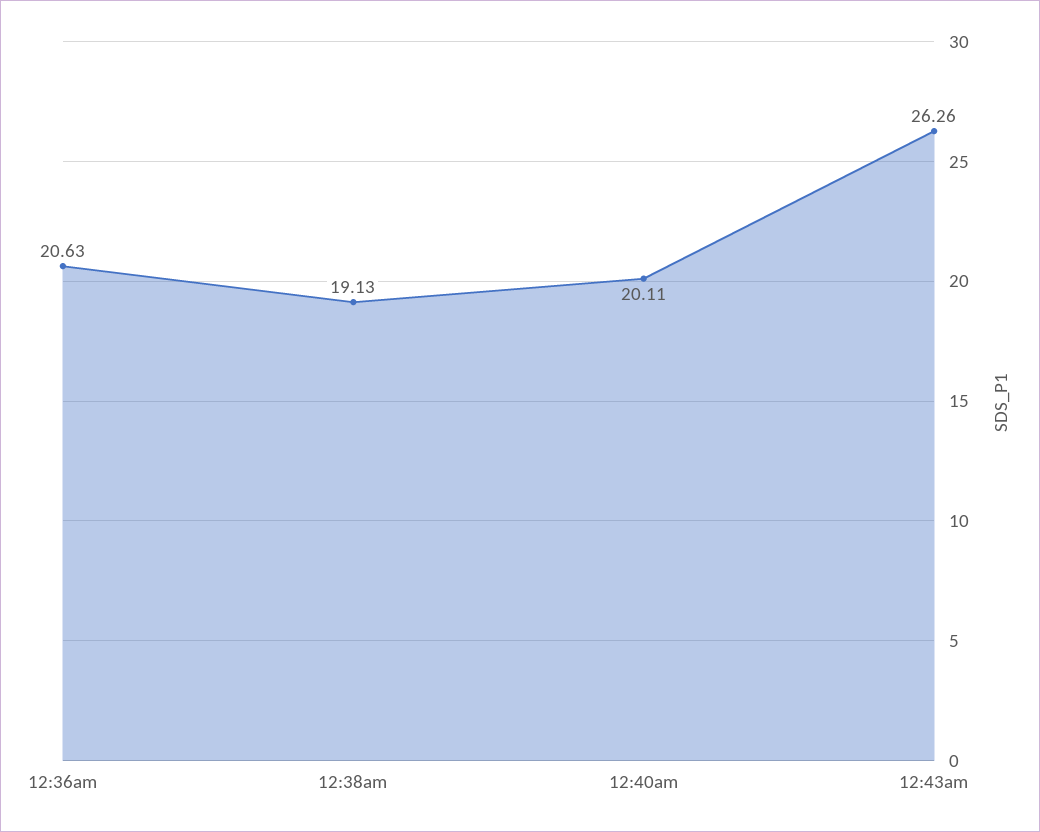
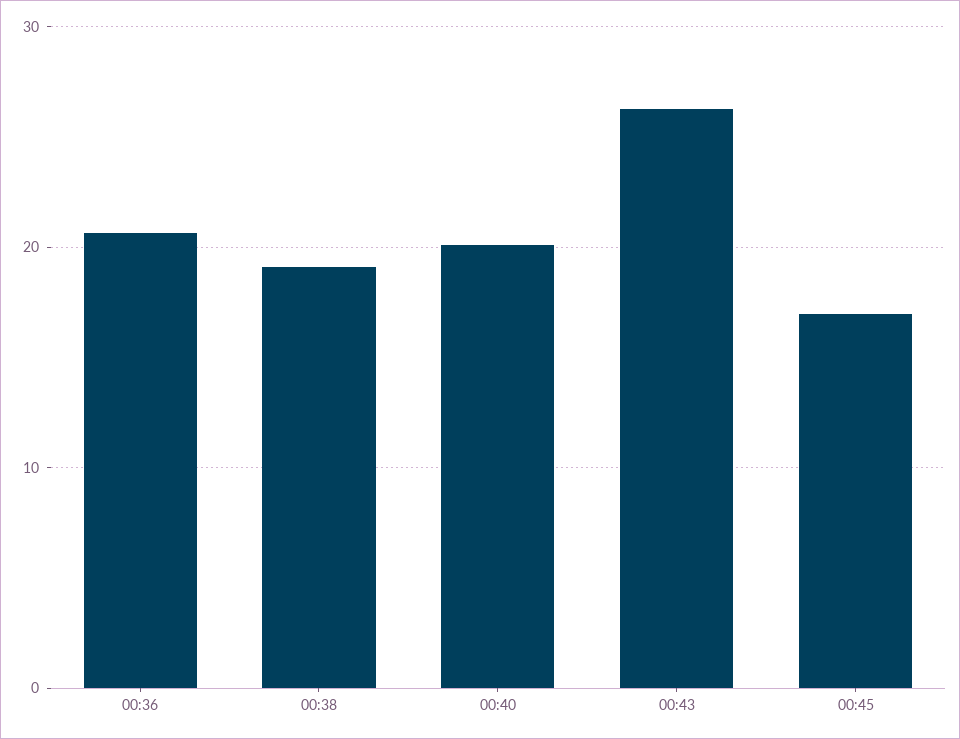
00:45: none -> 17

